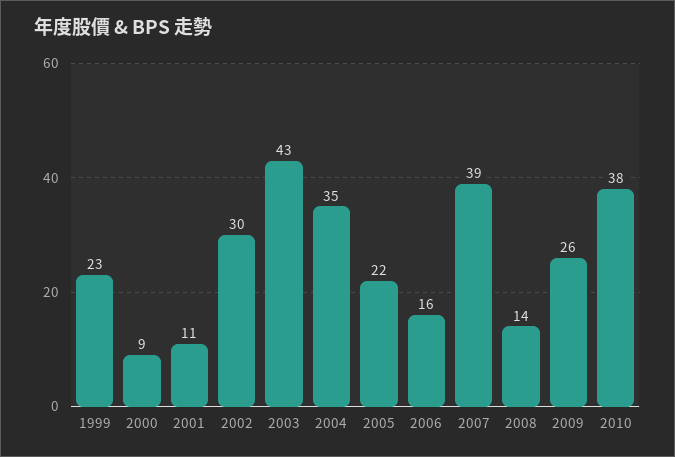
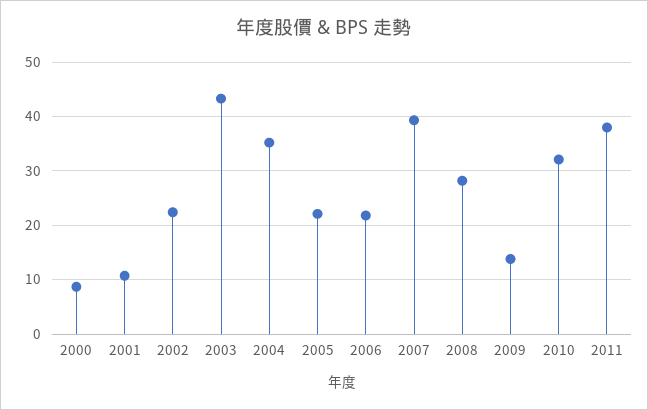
1999: 23 -> none
2002: 30 -> 22
2006: 16 -> 22
2008: 14 -> 28
2009: 26 -> 14
2010: 38 -> 32
2011: none -> 38

